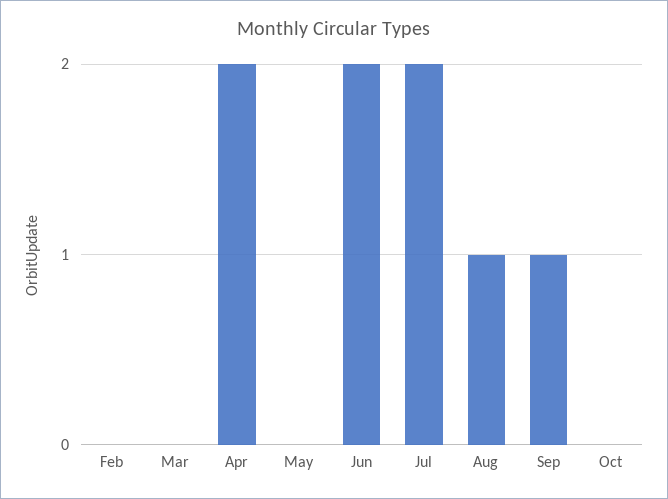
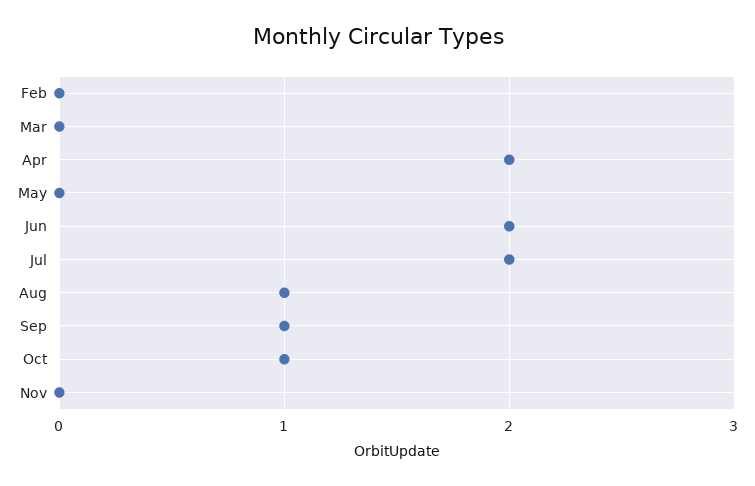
Oct: 0 -> 1
Nov: none -> 0

